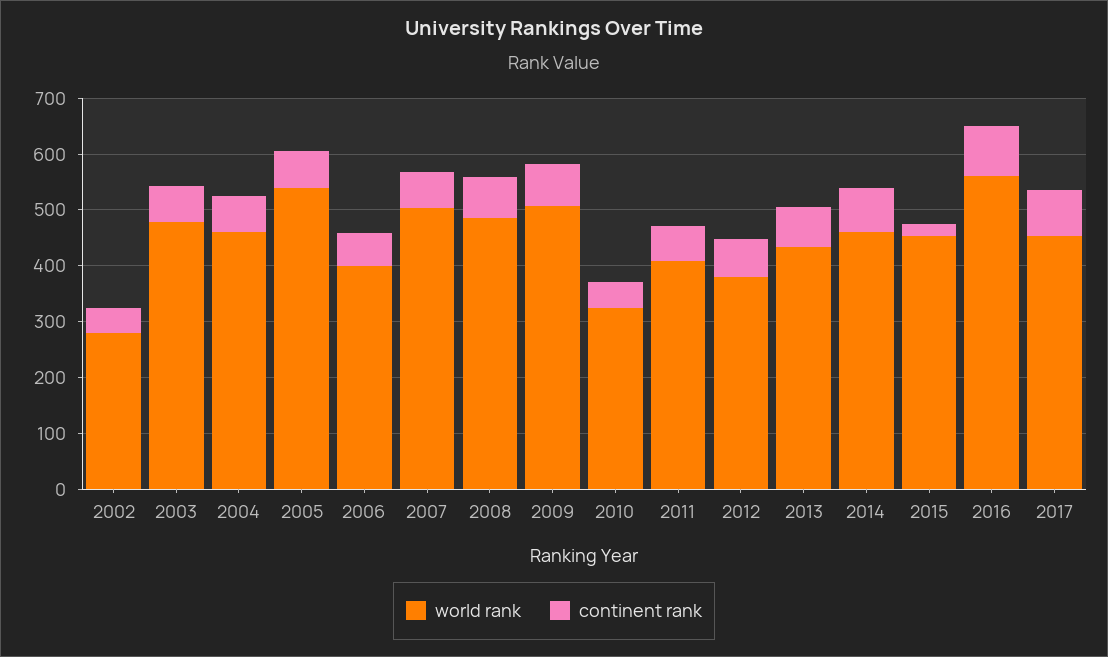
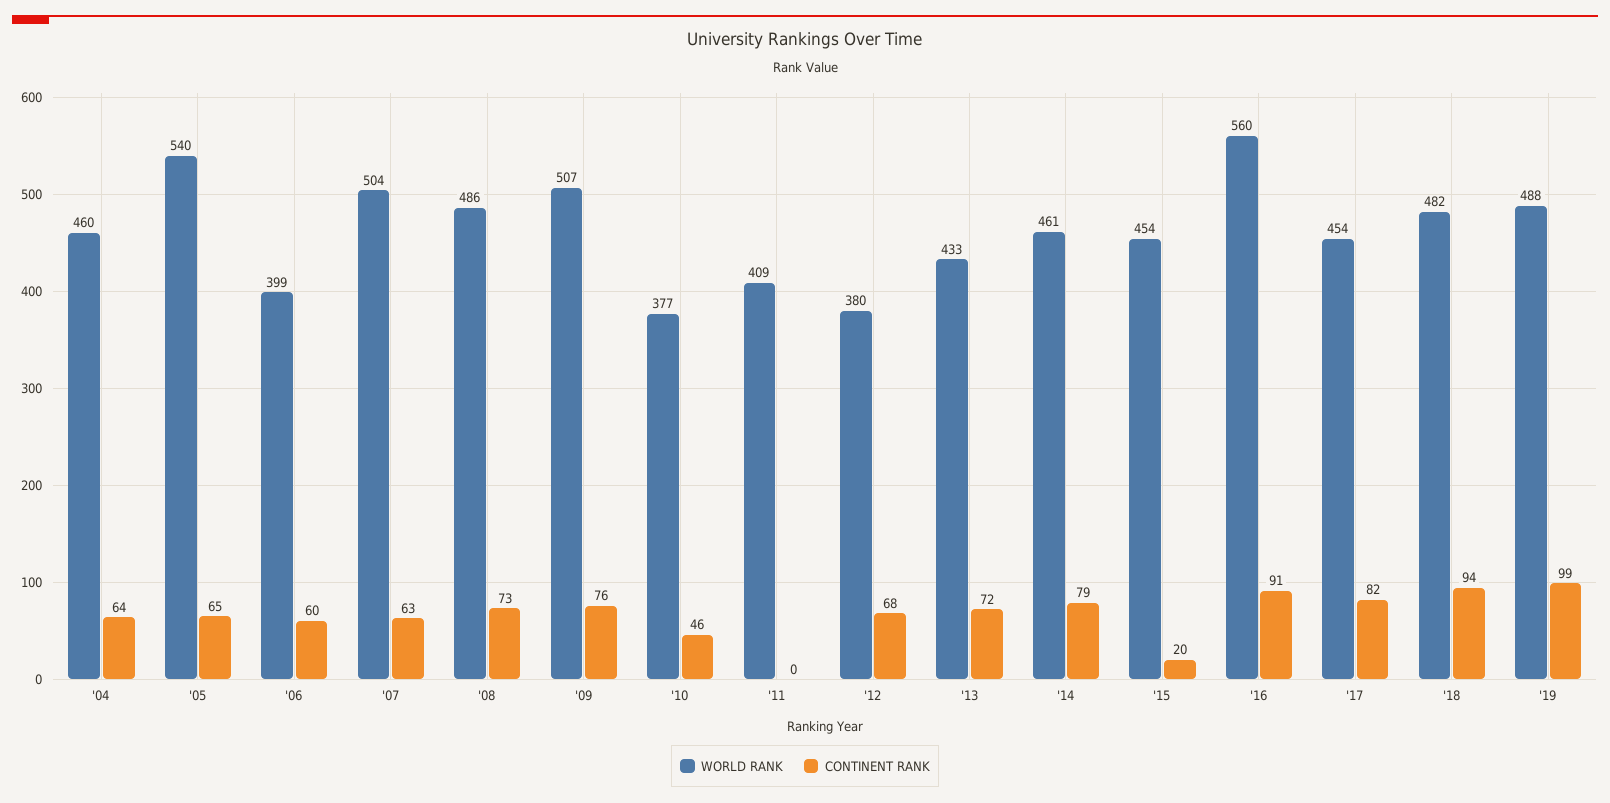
world rank, 2002: 280 -> none
continent rank, 2002: 40 -> none
world rank, 2003: 480 -> none
continent rank, 2003: 60 -> none
world rank, 2010: 320 -> 377
continent rank, 2011: 60 -> 0
world rank, '18: none -> 482
continent rank, '18: none -> 94
world rank, '19: none -> 488
continent rank, '19: none -> 99

